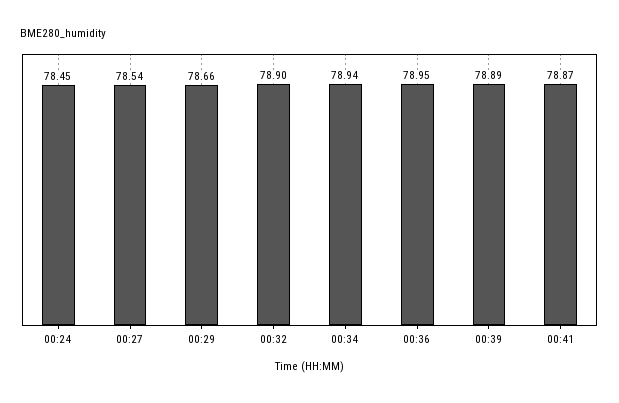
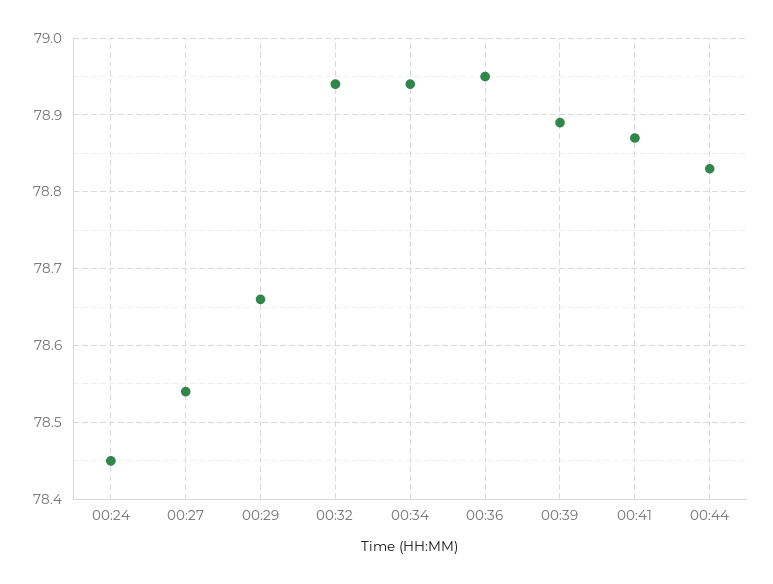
00:32: 78.9 -> 78.94
00:44: none -> 78.83

